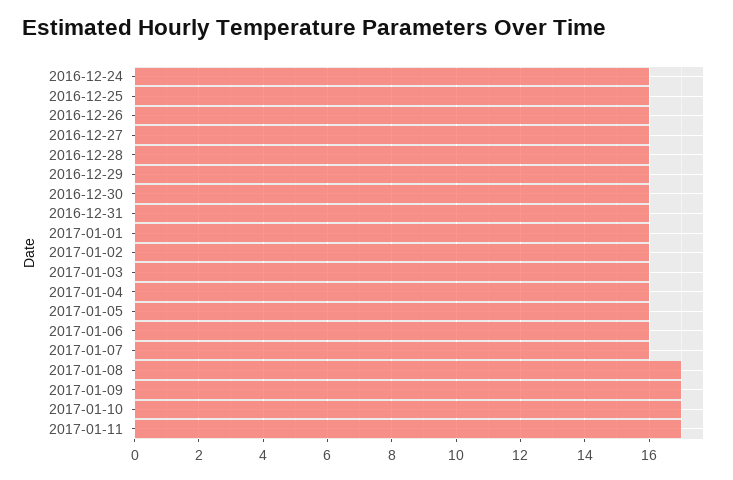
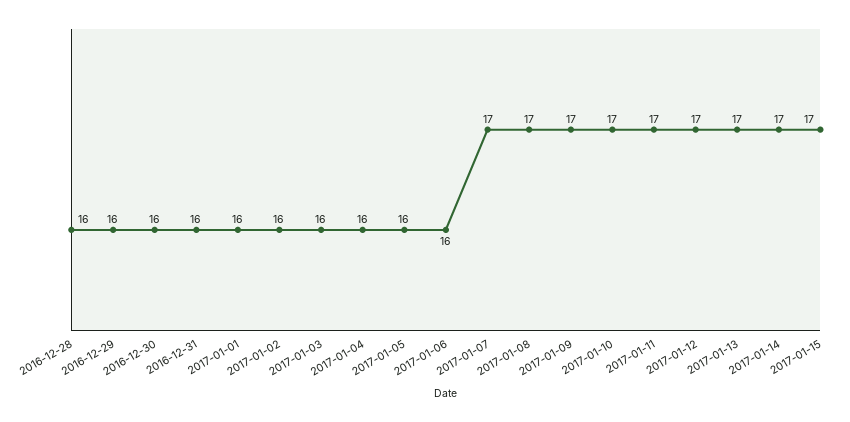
2016-12-24: 16 -> none
2016-12-25: 16 -> none
2016-12-26: 16 -> none
2016-12-27: 16 -> none
2017-01-07: 16 -> 17
2017-01-12: none -> 17
2017-01-13: none -> 17
2017-01-14: none -> 17
2017-01-15: none -> 17

